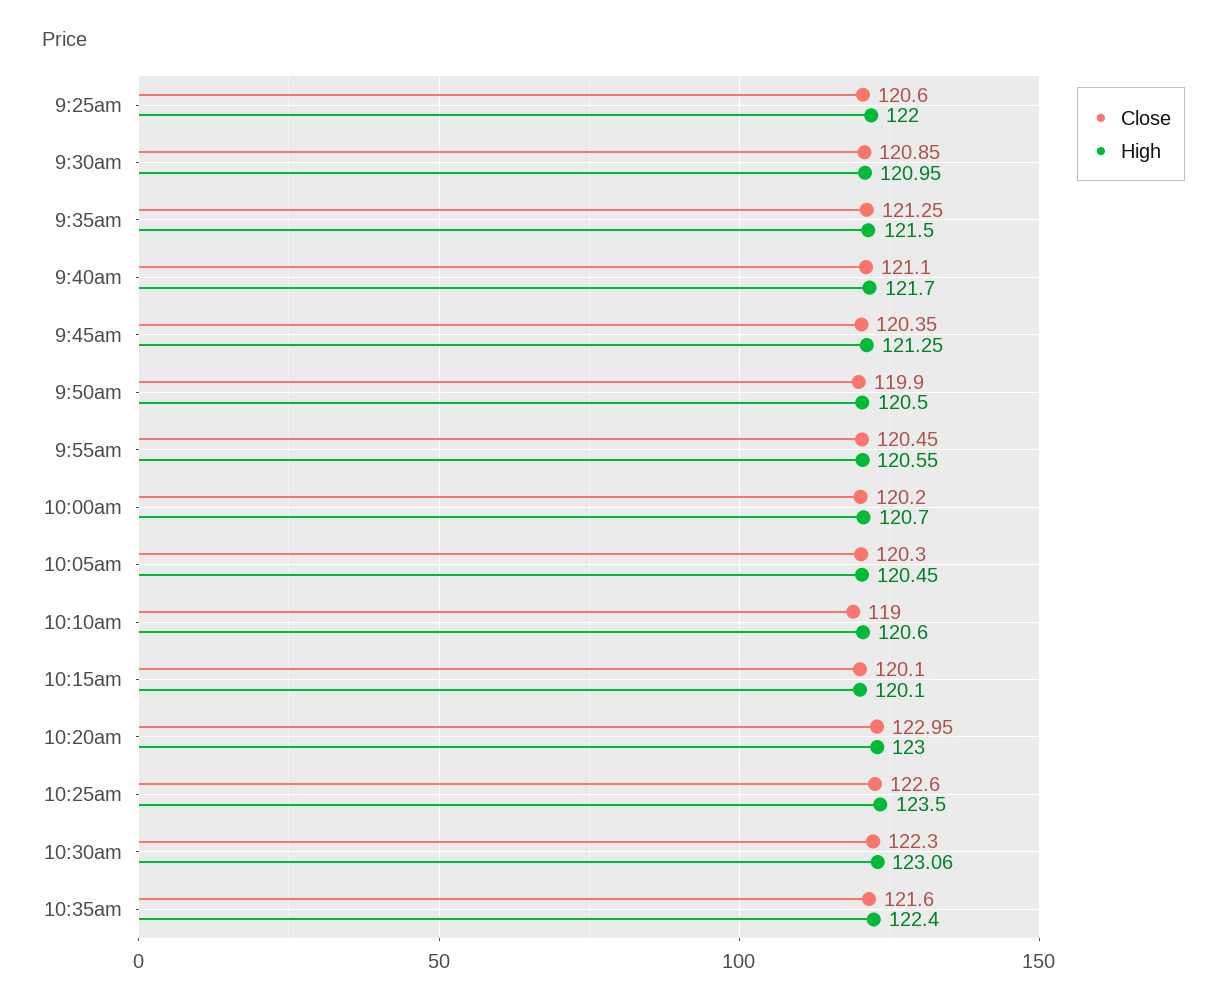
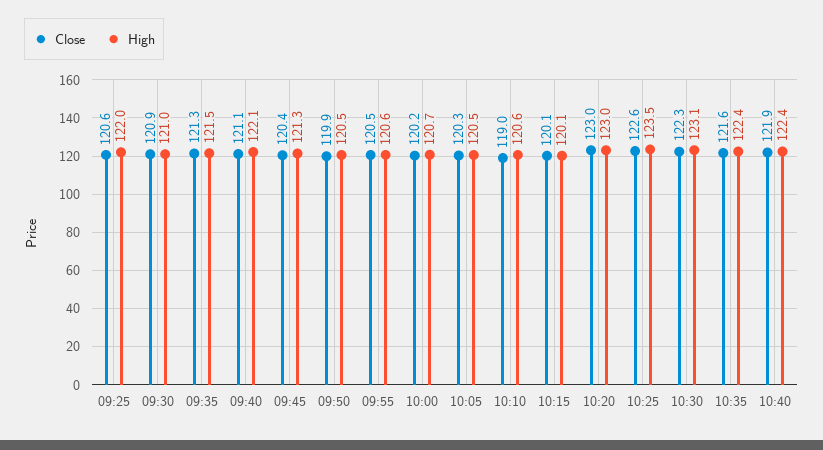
High, 9:40am: 121.7 -> 122.1
Close, 10:40: none -> 121.9
High, 10:40: none -> 122.4

